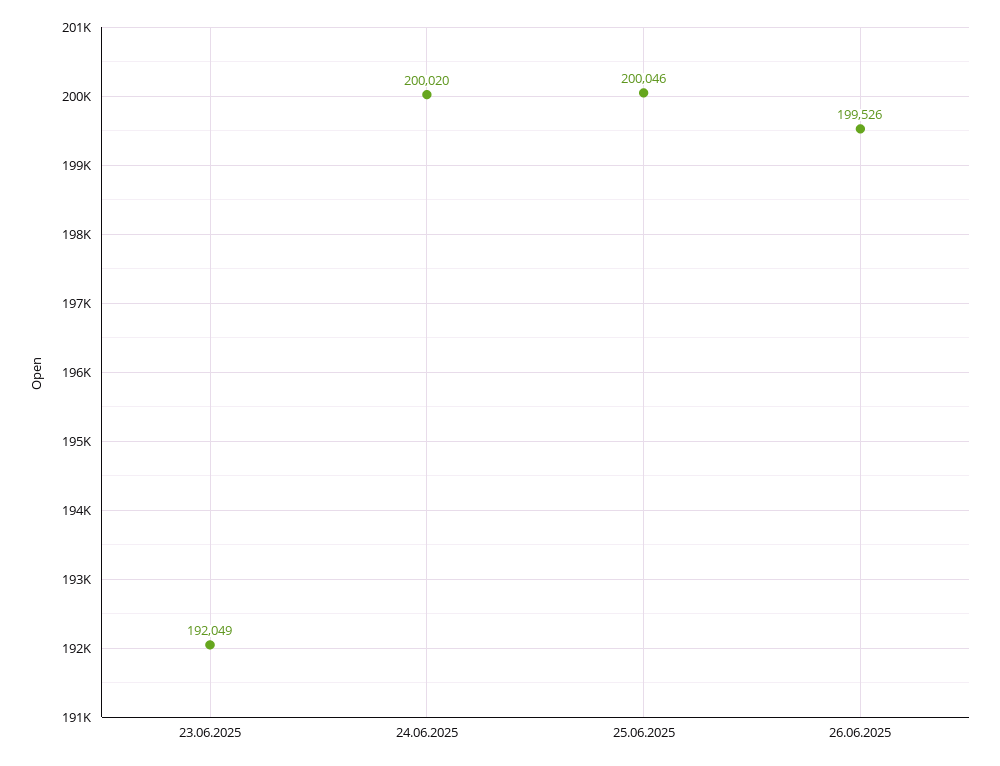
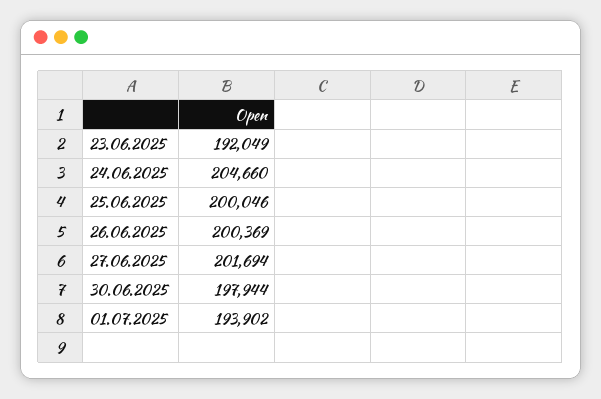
24.06.2025: 200020 -> 204660
26.06.2025: 199526 -> 200369
27.06.2025: none -> 201694
30.06.2025: none -> 197944
01.07.2025: none -> 193902

